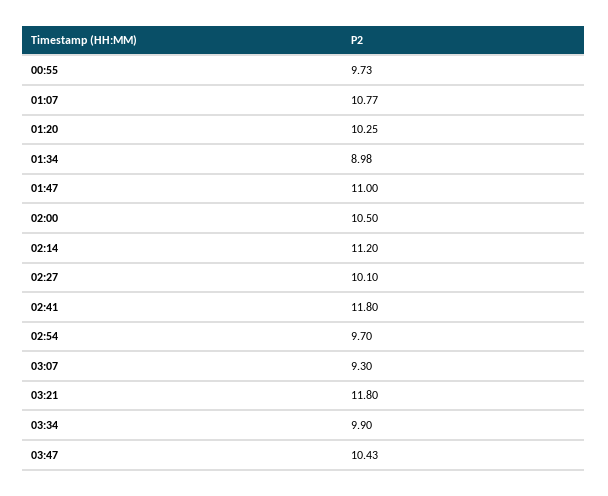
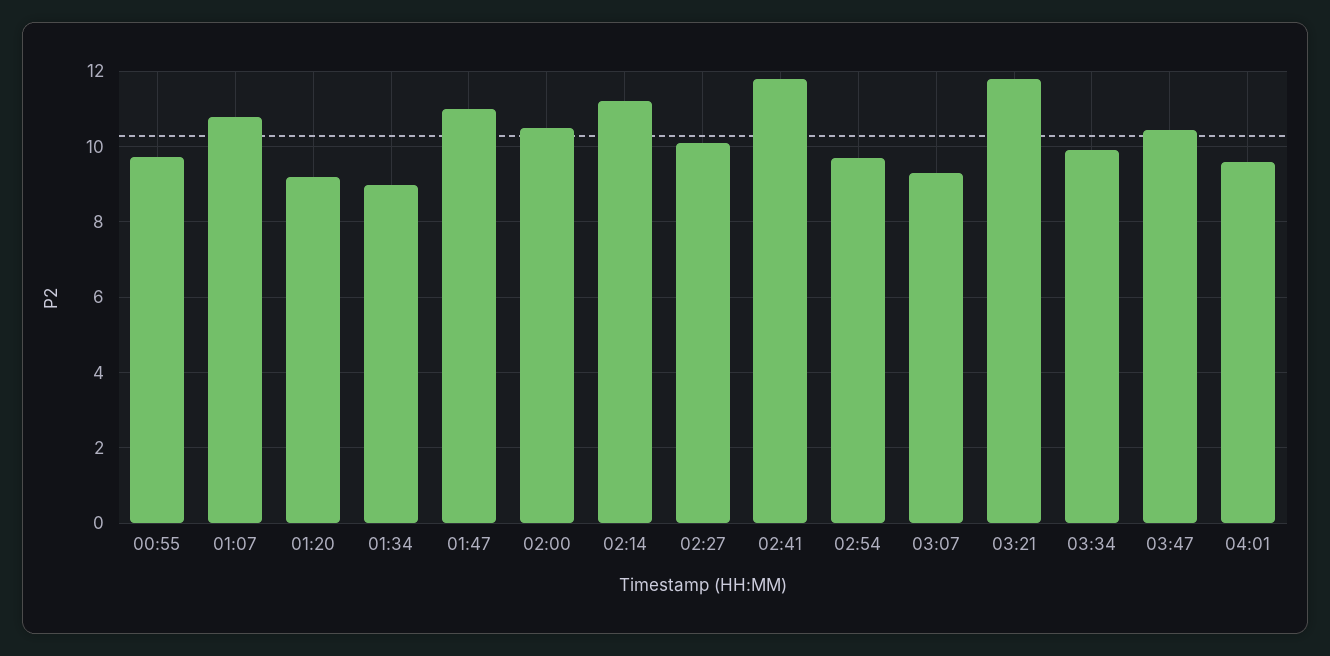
01:20: 10.25 -> 9.2
04:01: none -> 9.6

